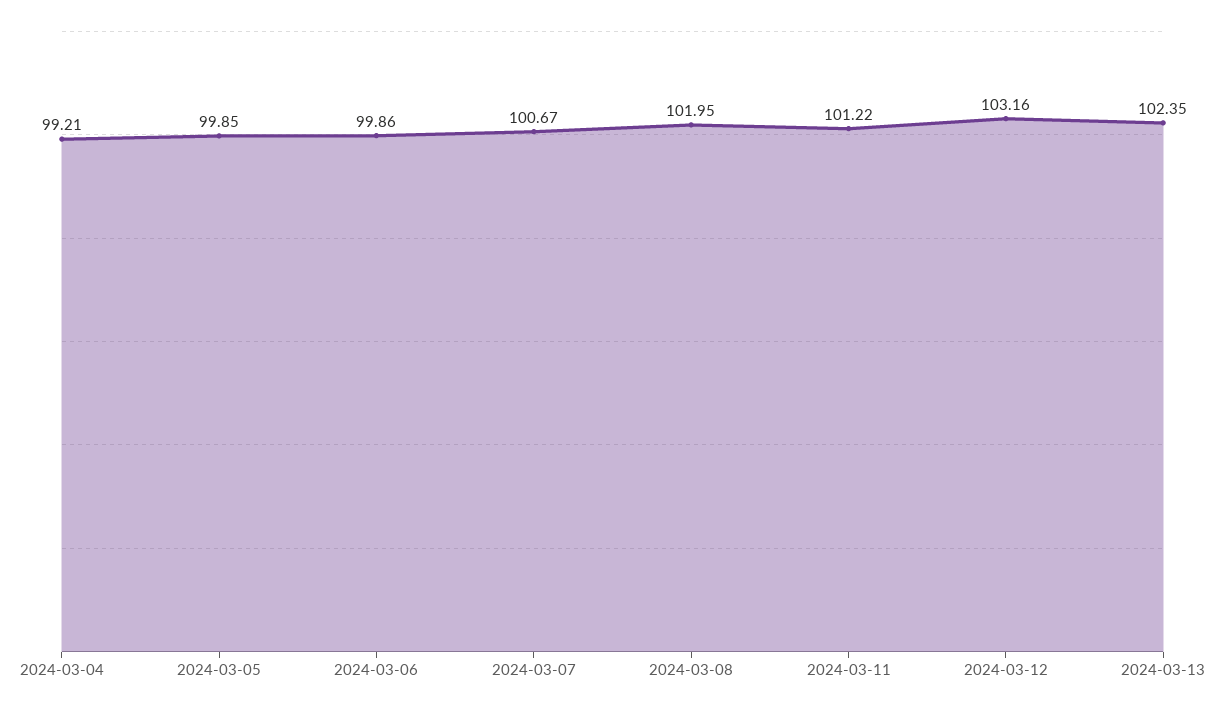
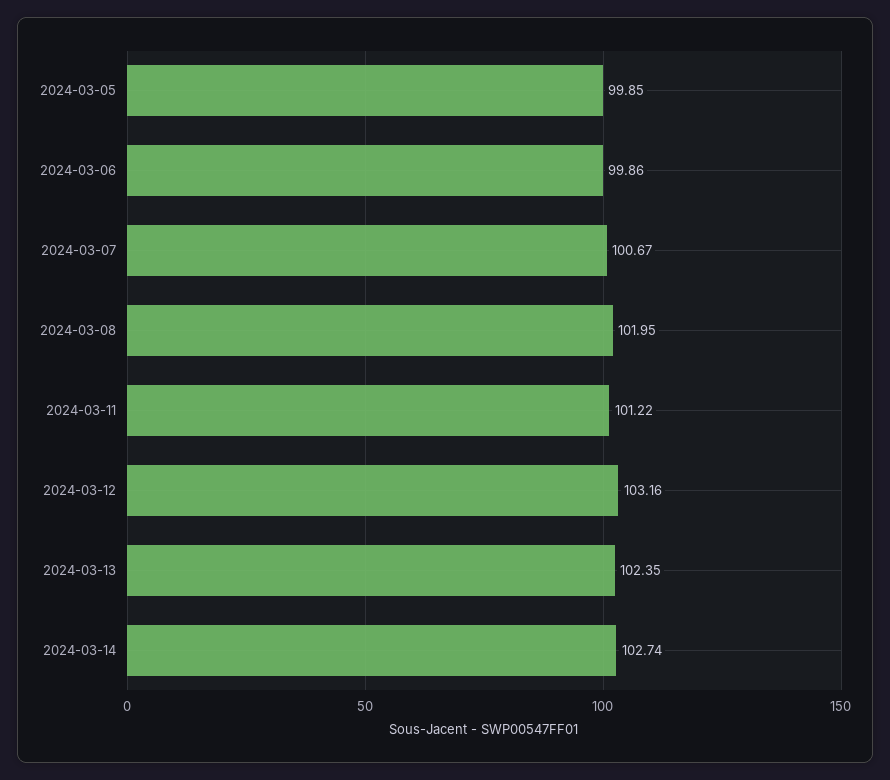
2024-03-04: 99.21 -> none
2024-03-14: none -> 102.74

